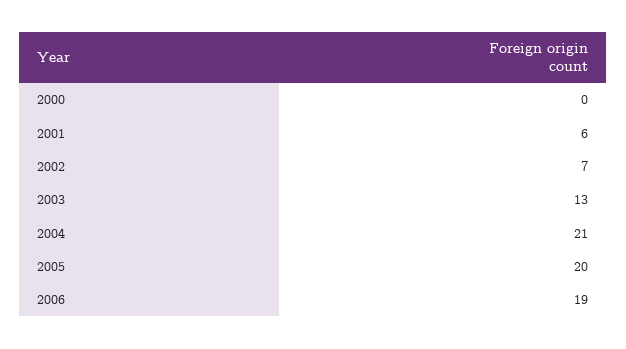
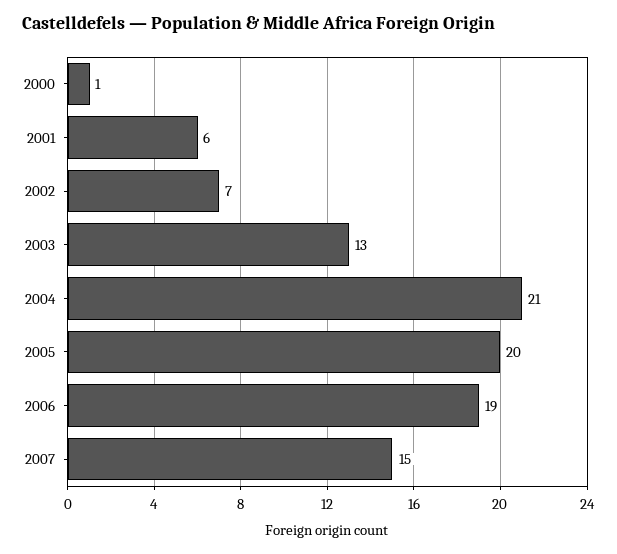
2000: 0 -> 1
2007: none -> 15

